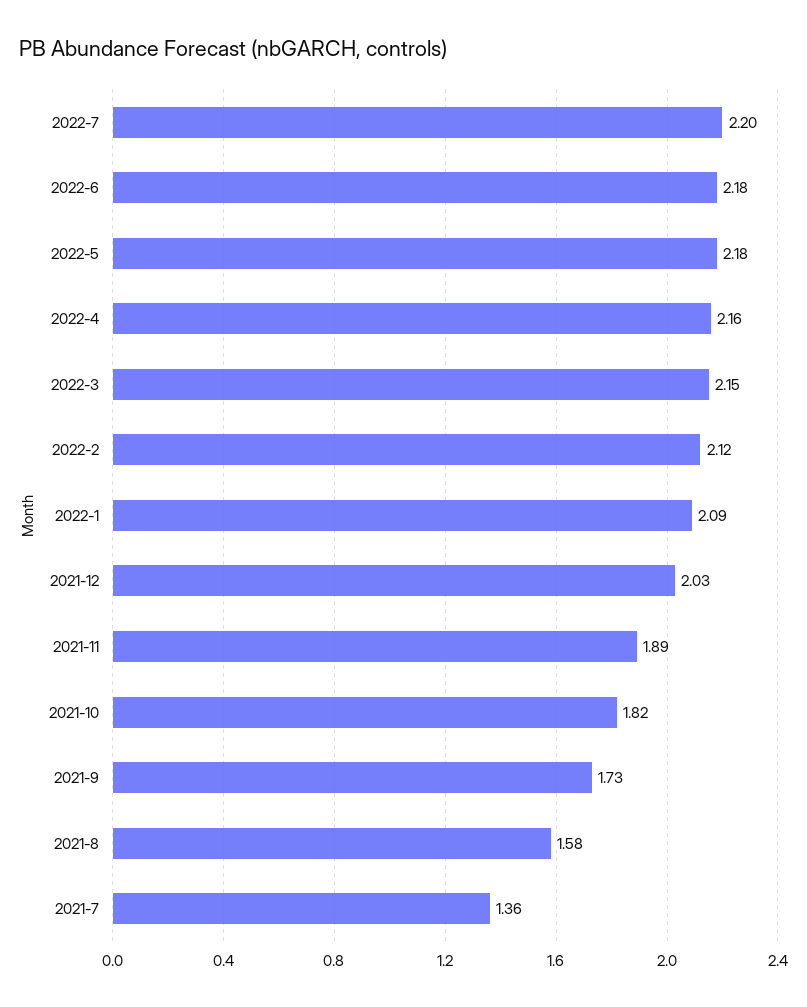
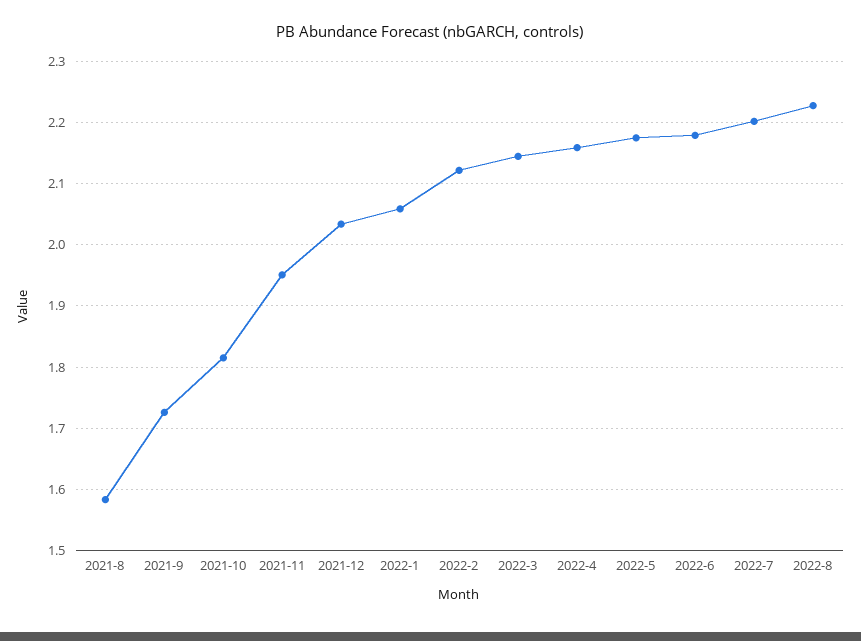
2022-1: 2.09 -> 2.06
2021-11: 1.89 -> 1.95
2021-7: 1.36 -> none
2022-8: none -> 2.23

